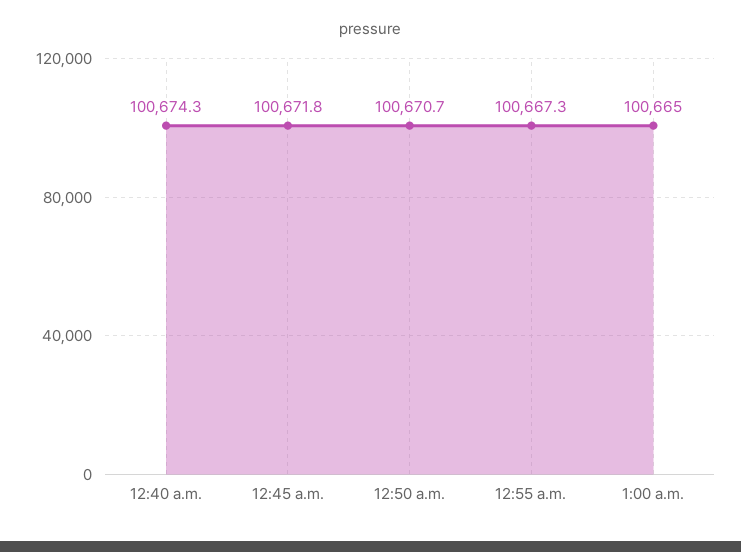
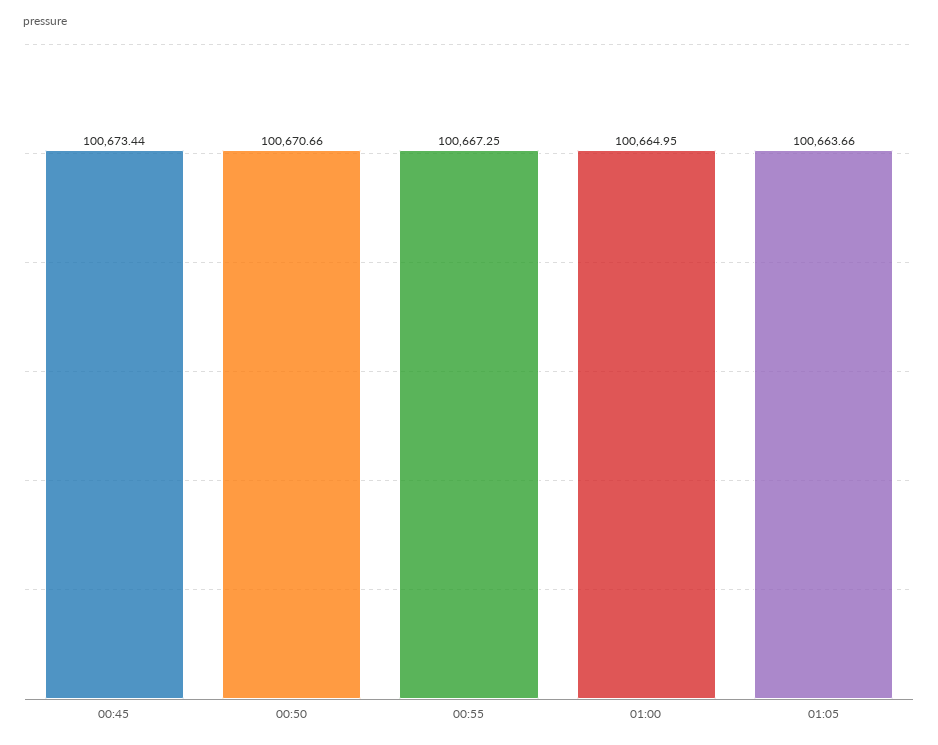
12:40 a.m.: 100674.3 -> none
12:45 a.m.: 100671.8 -> 100673.44
01:05: none -> 100663.66

